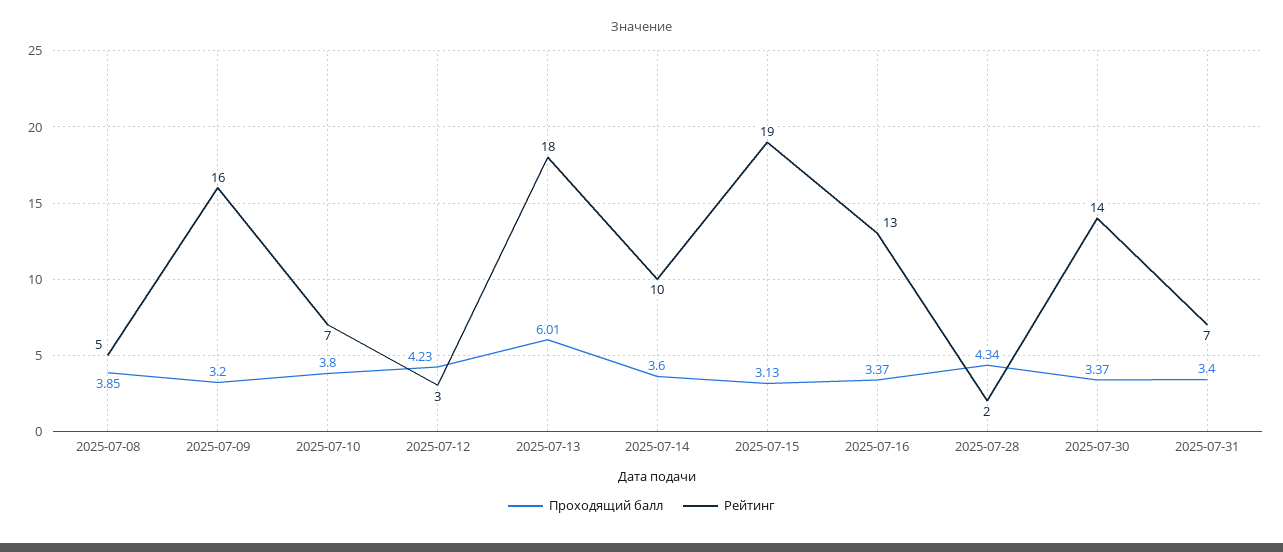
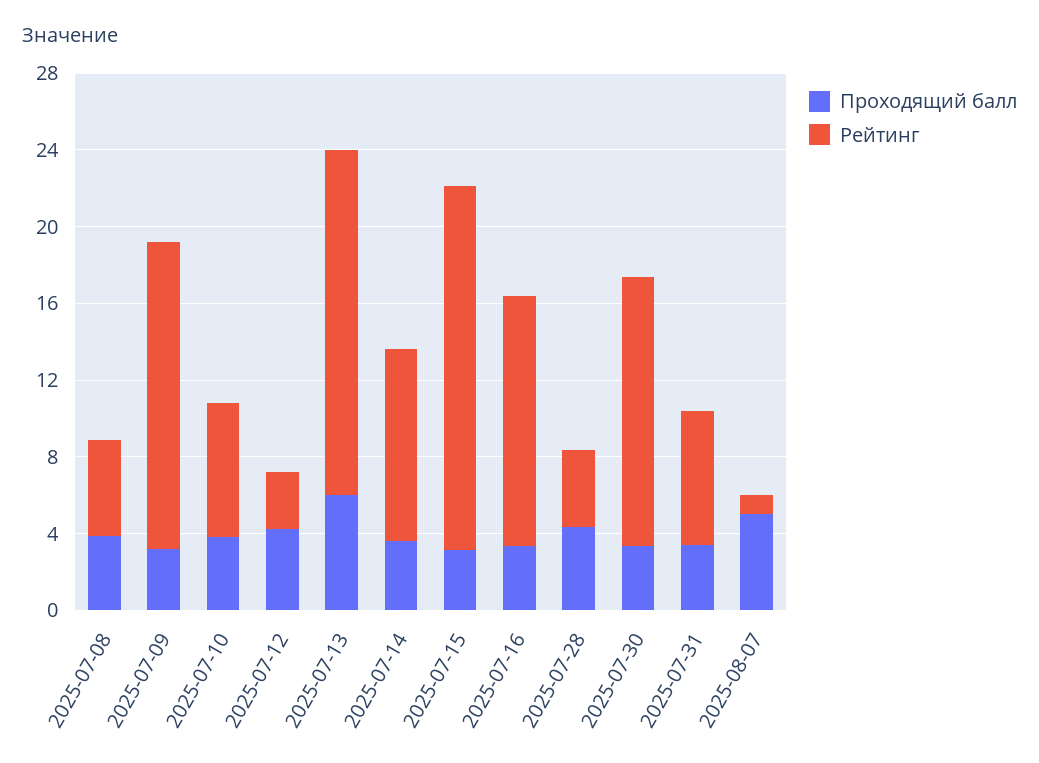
Рейтинг, 2025-07-28: 2 -> 4
Проходящий балл, 2025-08-07: none -> 5
Рейтинг, 2025-08-07: none -> 1

